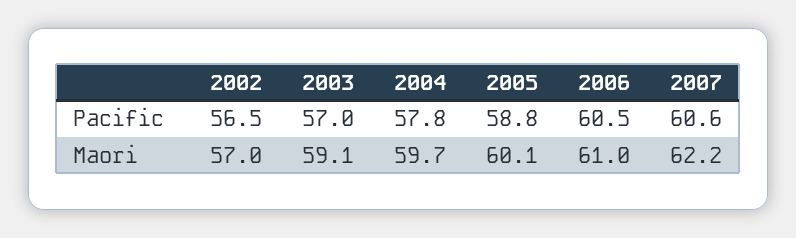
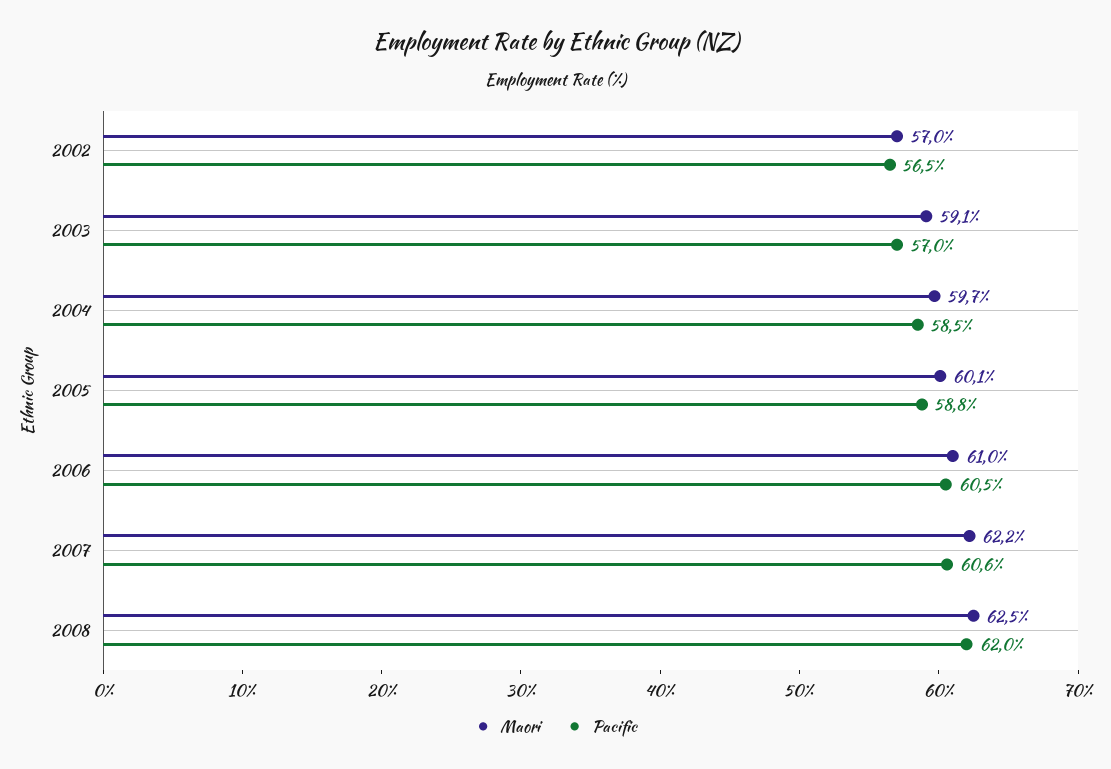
Pacific, 2004: 57.8 -> 58.5
Maori, 2008: none -> 62.5
Pacific, 2008: none -> 62

